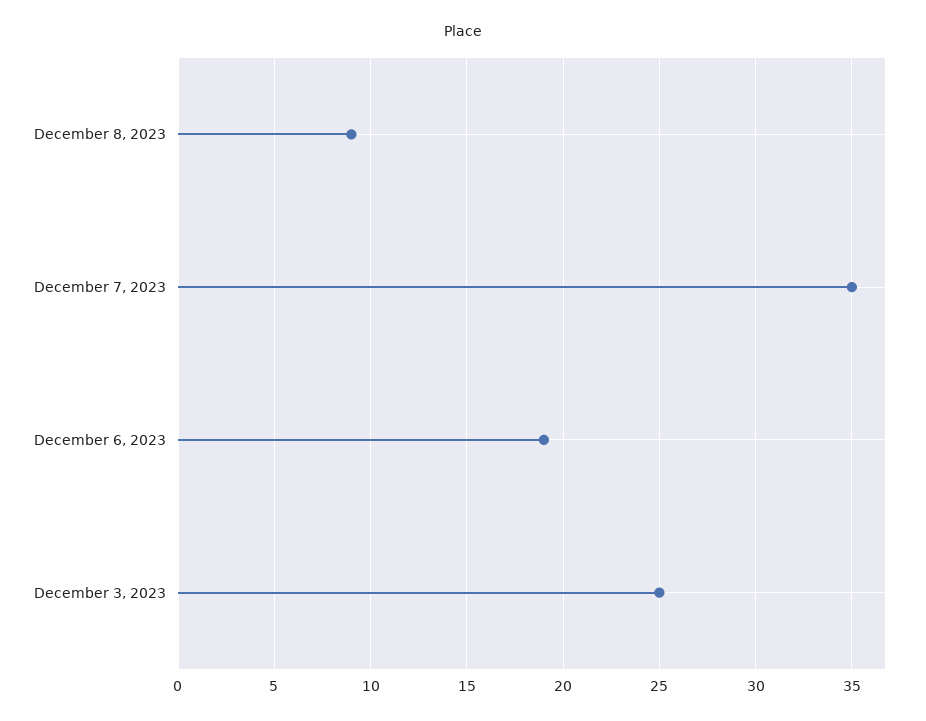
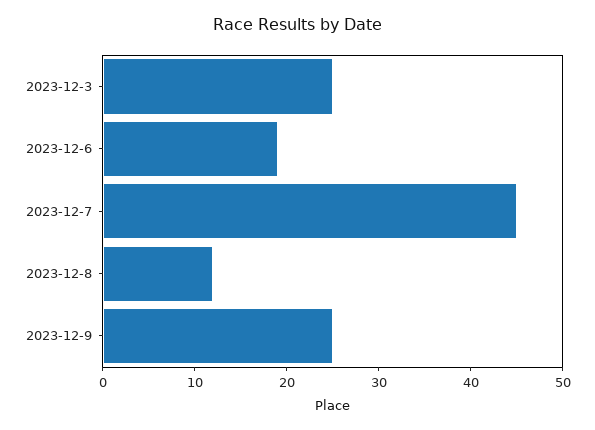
December 8, 2023: 9 -> 12
December 7, 2023: 35 -> 45
2023-12-9: none -> 25

